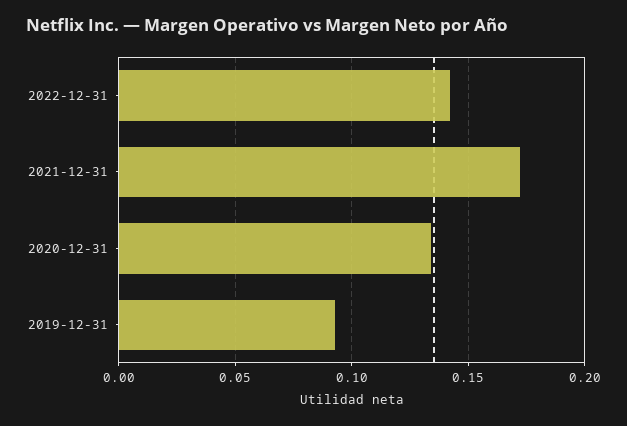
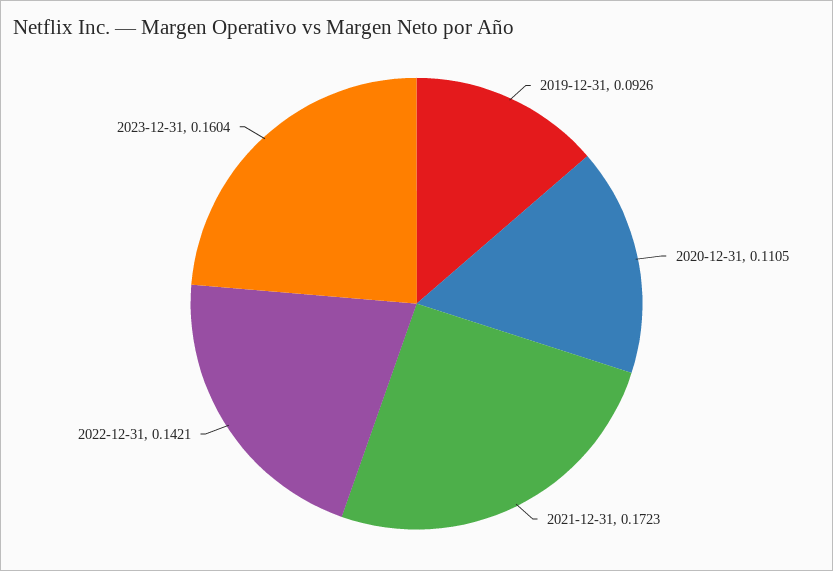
2020-12-31: 0.135 -> 0.1105
2023-12-31: none -> 0.1604

